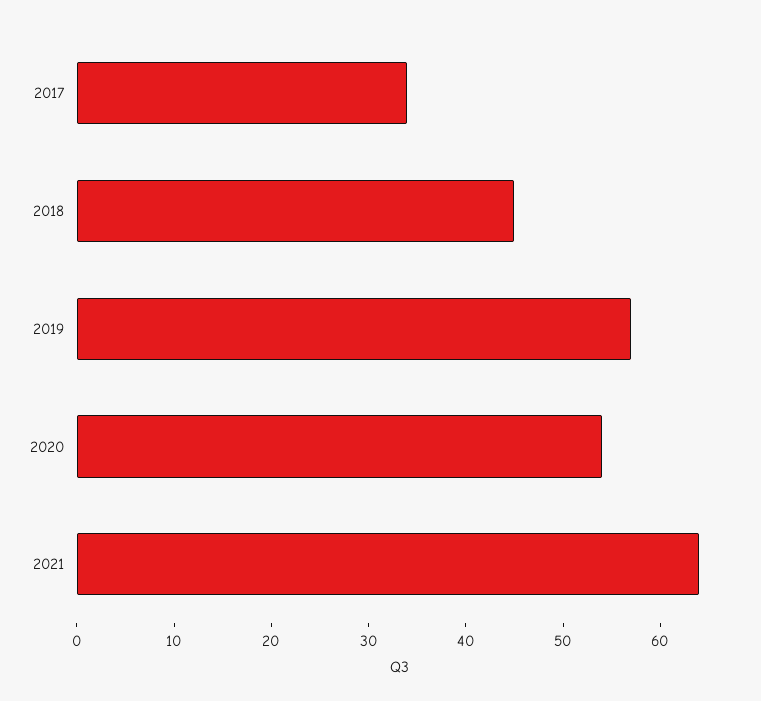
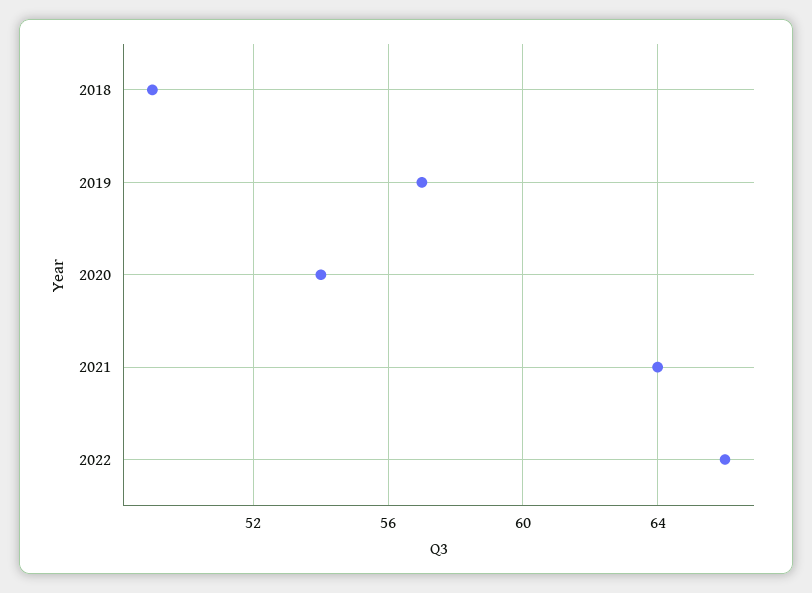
2017: 34 -> none
2018: 45 -> 49
2022: none -> 66

